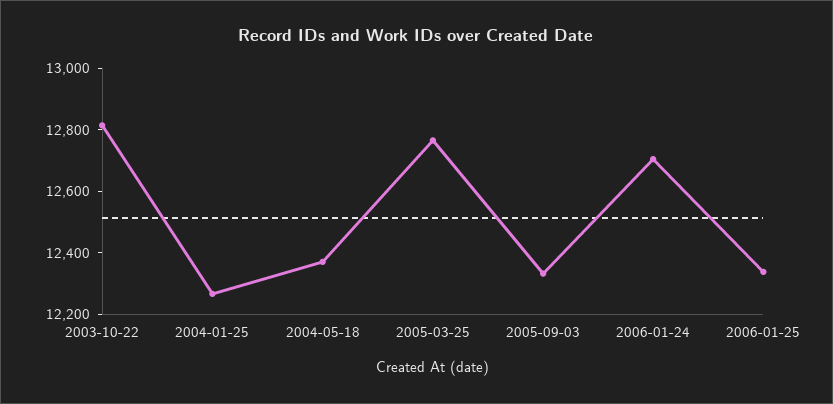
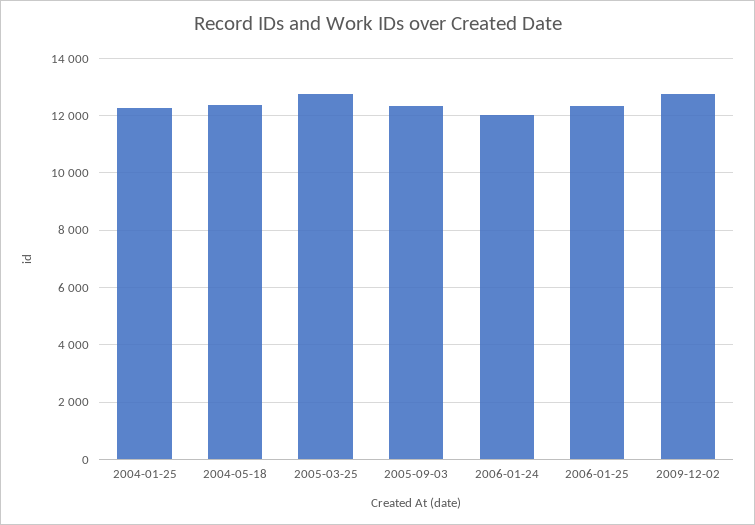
2003-10-22: 12800 -> none
2006-01-24: 12700 -> 12000
2009-12-02: none -> 12750

